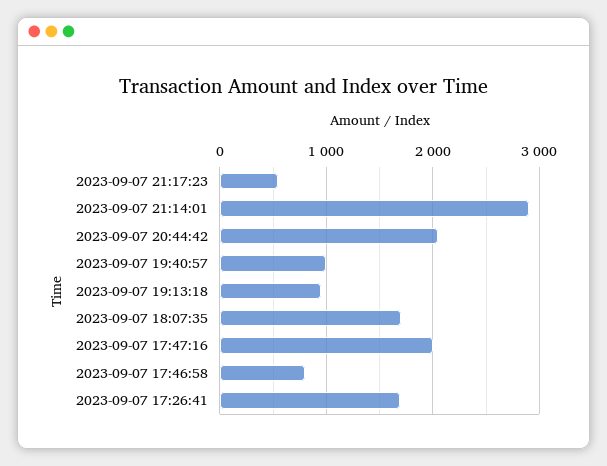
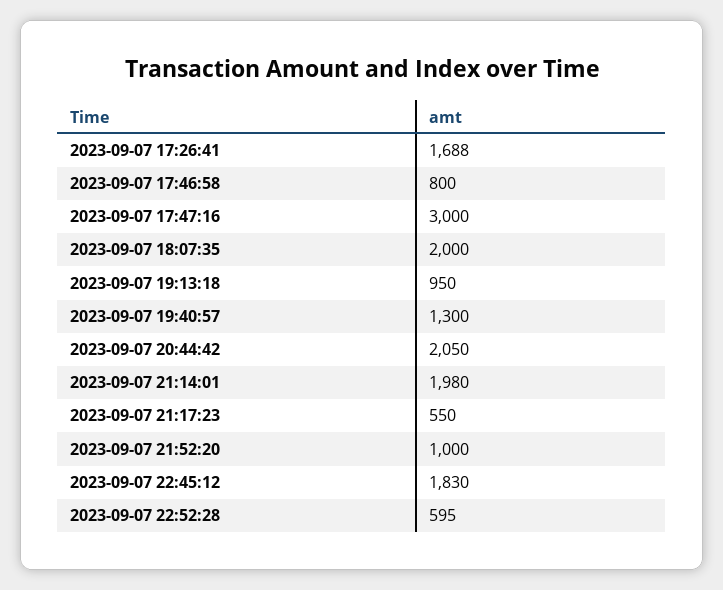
2023-09-07 21:14:01: 2900 -> 1980
2023-09-07 19:40:57: 1000 -> 1300
2023-09-07 18:07:35: 1700 -> 2000
2023-09-07 17:47:16: 2000 -> 3000
2023-09-07 21:52:20: none -> 1000
2023-09-07 22:45:12: none -> 1830
2023-09-07 22:52:28: none -> 595

